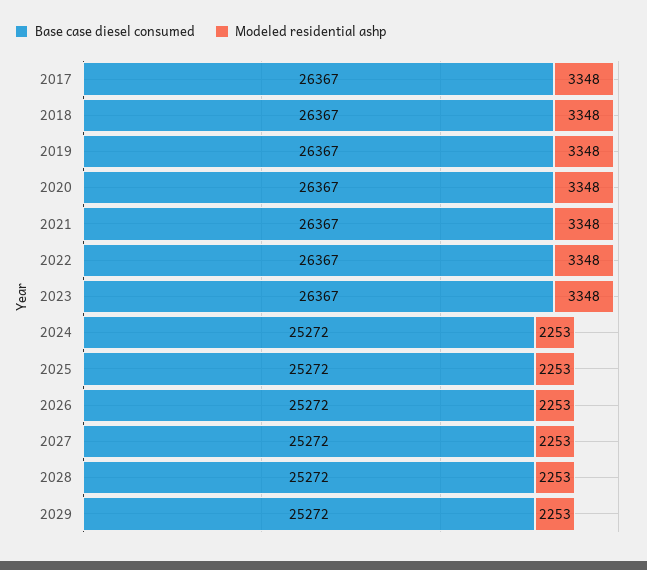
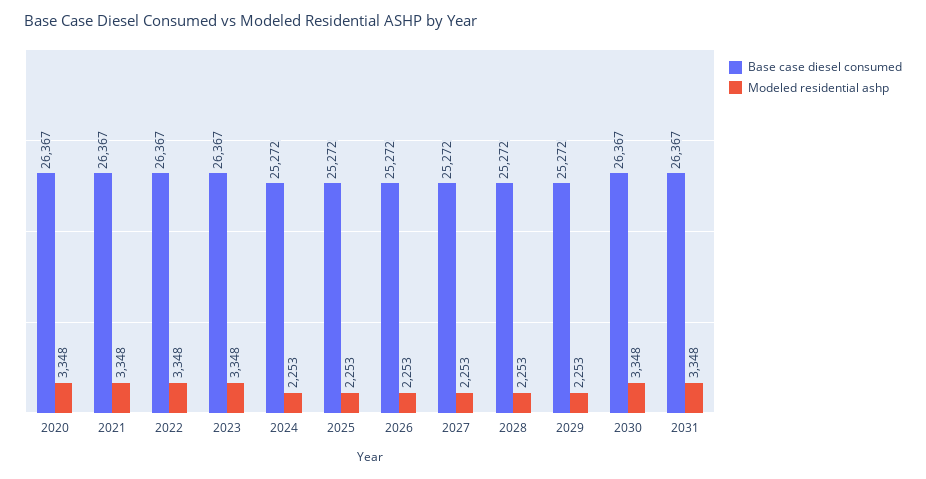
Base case diesel consumed, 2017: 26367 -> none
Modeled residential ashp, 2017: 3348 -> none
Base case diesel consumed, 2018: 26367 -> none
Modeled residential ashp, 2018: 3348 -> none
Base case diesel consumed, 2019: 26367 -> none
Modeled residential ashp, 2019: 3348 -> none
Base case diesel consumed, 2030: none -> 26367
Modeled residential ashp, 2030: none -> 3348
Base case diesel consumed, 2031: none -> 26367
Modeled residential ashp, 2031: none -> 3348

